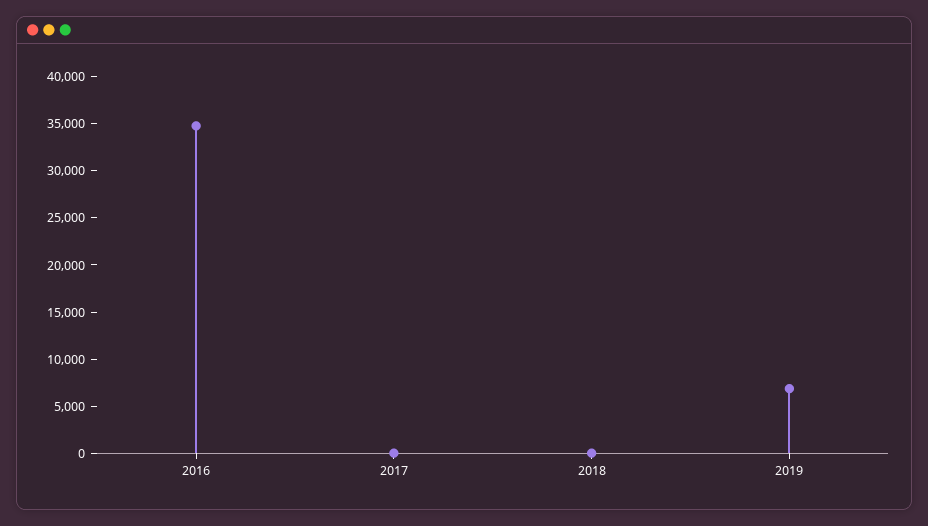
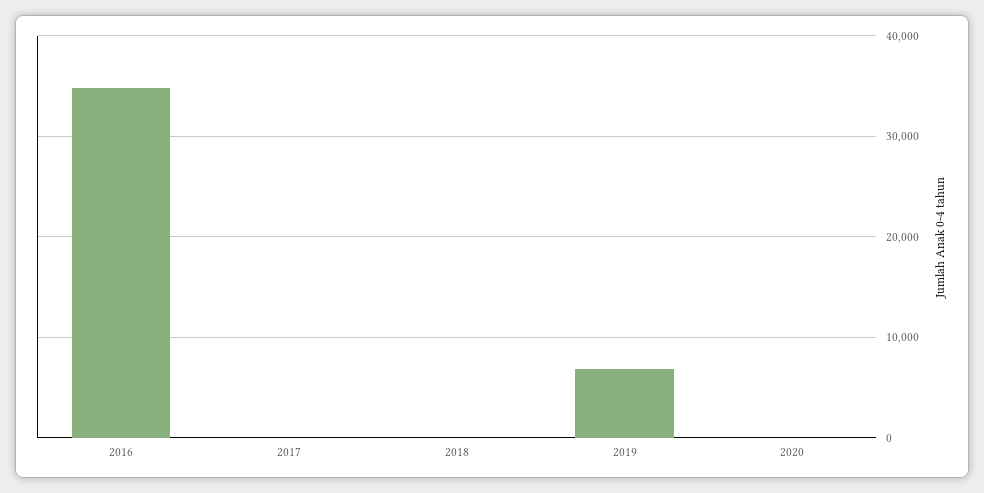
2020: none -> 0

